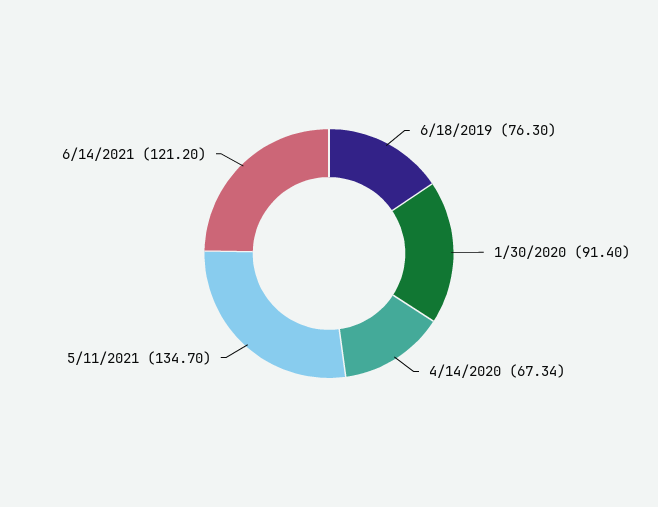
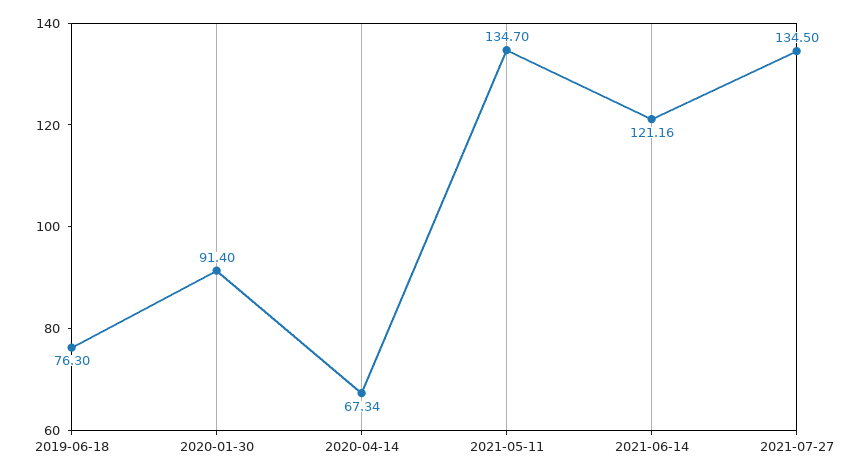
6/14/2021: 121.2 -> 121.16
2021-07-27: none -> 134.5

